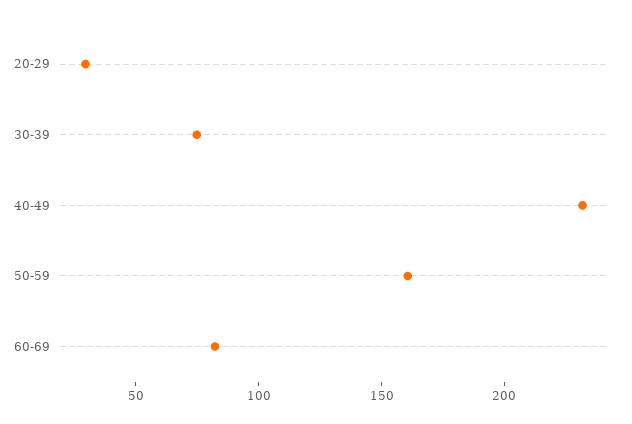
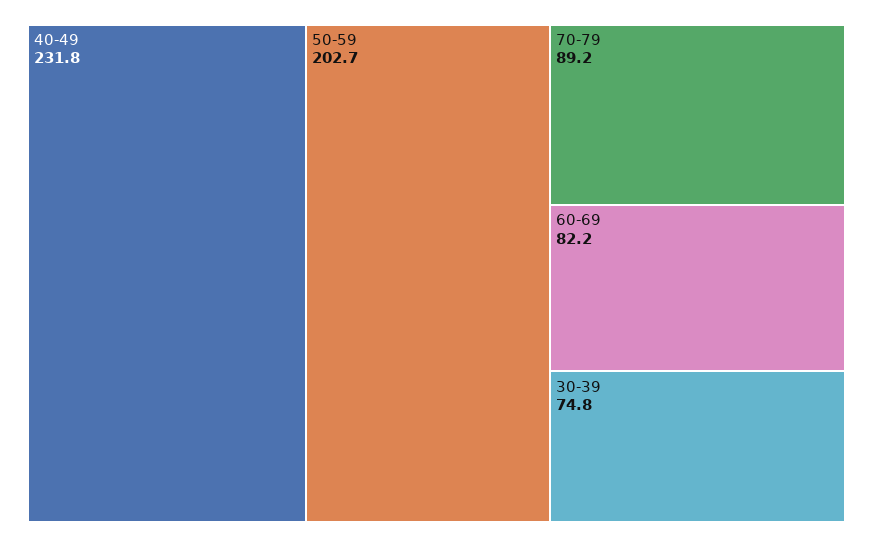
20-29: 30 -> none
50-59: 160 -> 202.7
70-79: none -> 89.2

